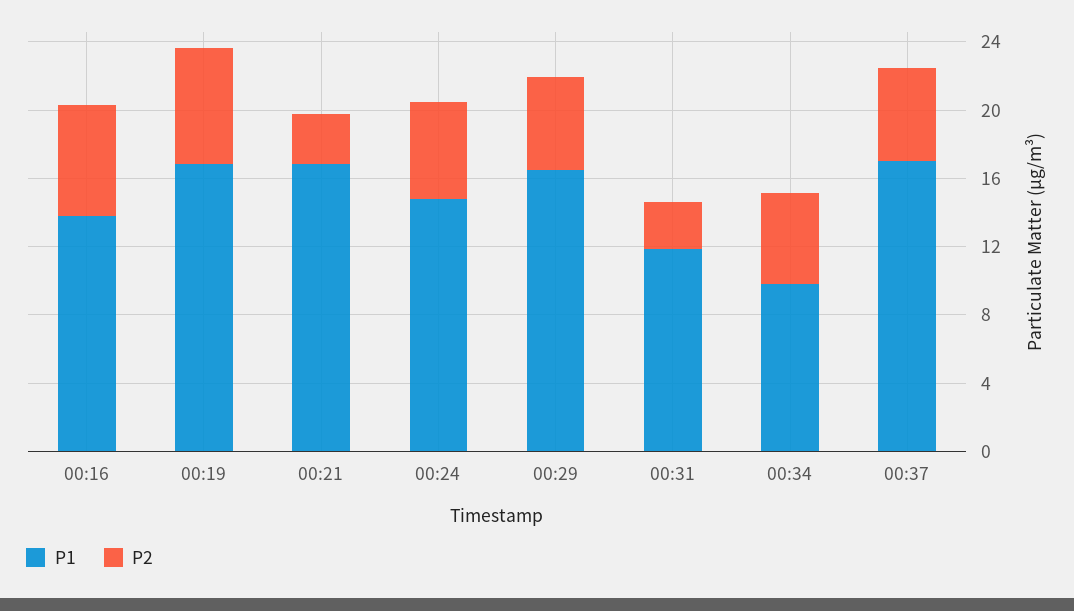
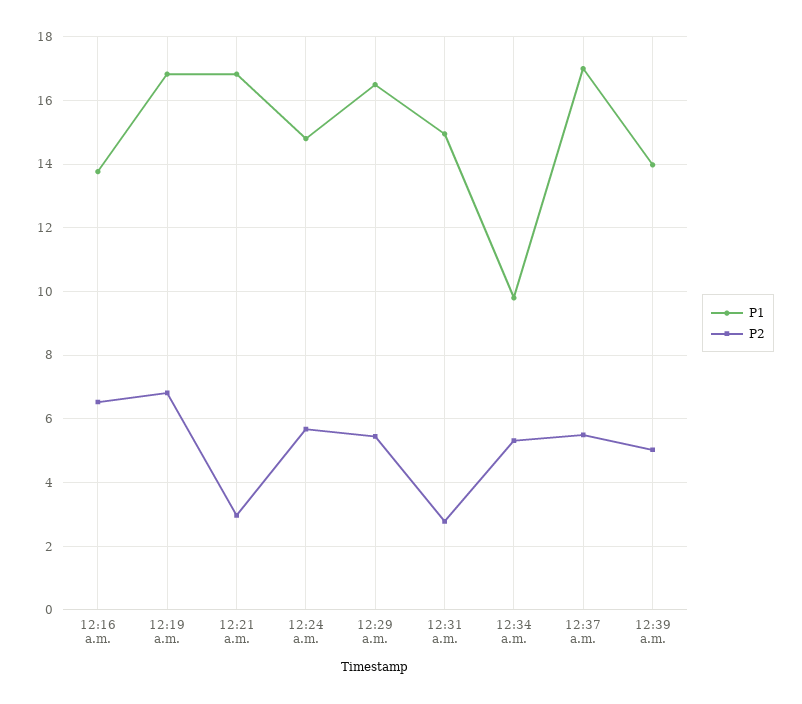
P1, 00:31: 12 -> 15
P1, 12:39 a.m.: none -> 14
P2, 12:39 a.m.: none -> 5

